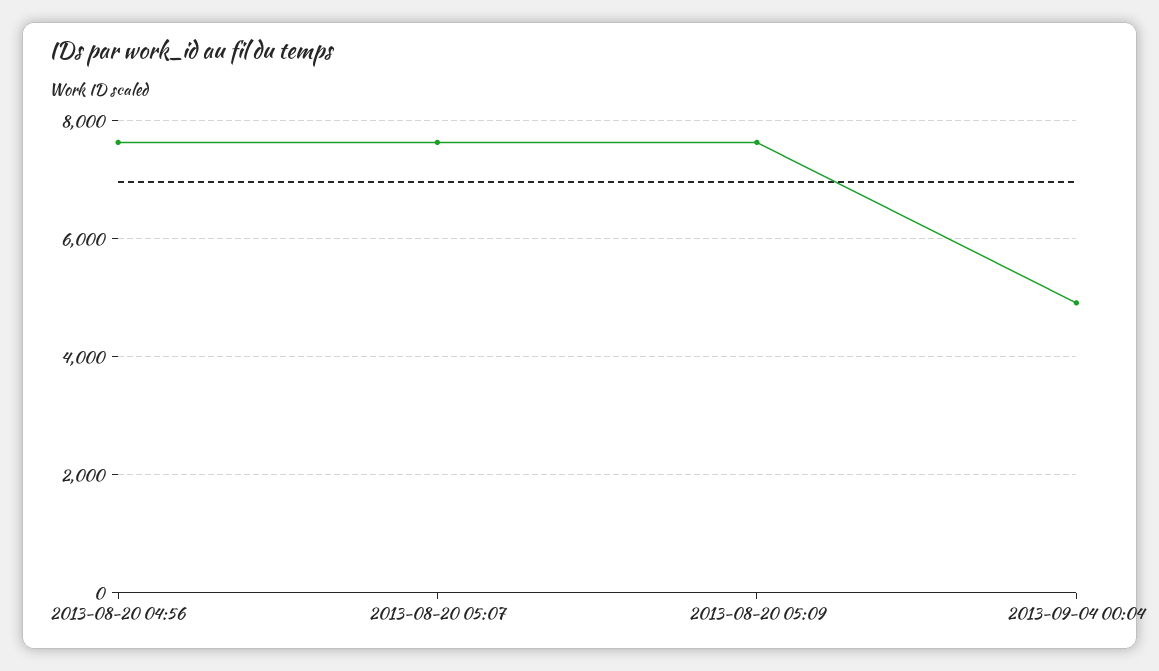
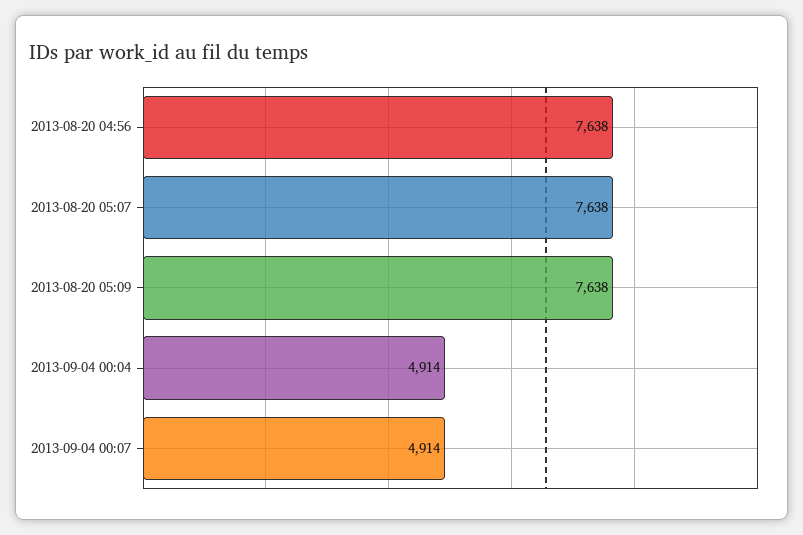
2013-09-04 00:07: none -> 4914

